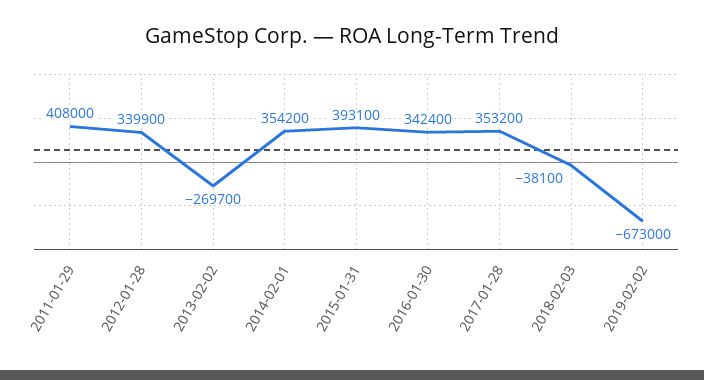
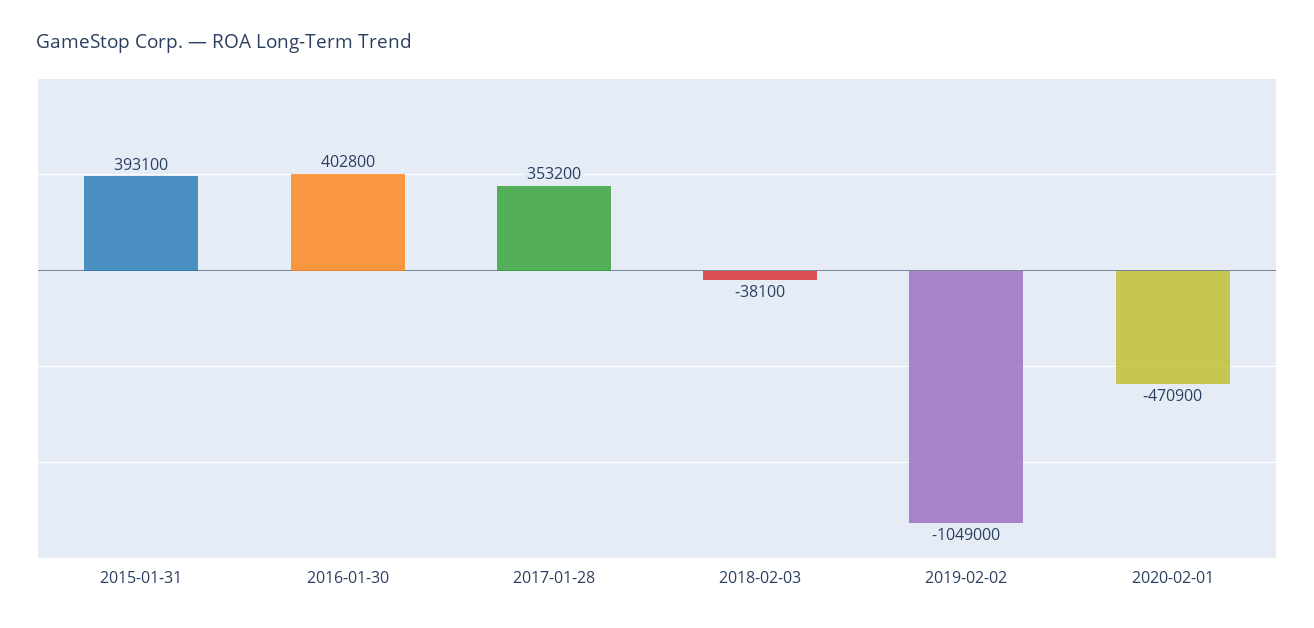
2011-01-29: 408000 -> none
2012-01-28: 339900 -> none
2013-02-02: -269700 -> none
2014-02-01: 354200 -> none
2016-01-30: 342400 -> 402800
2019-02-02: -673000 -> -1049000
2020-02-01: none -> -470900

